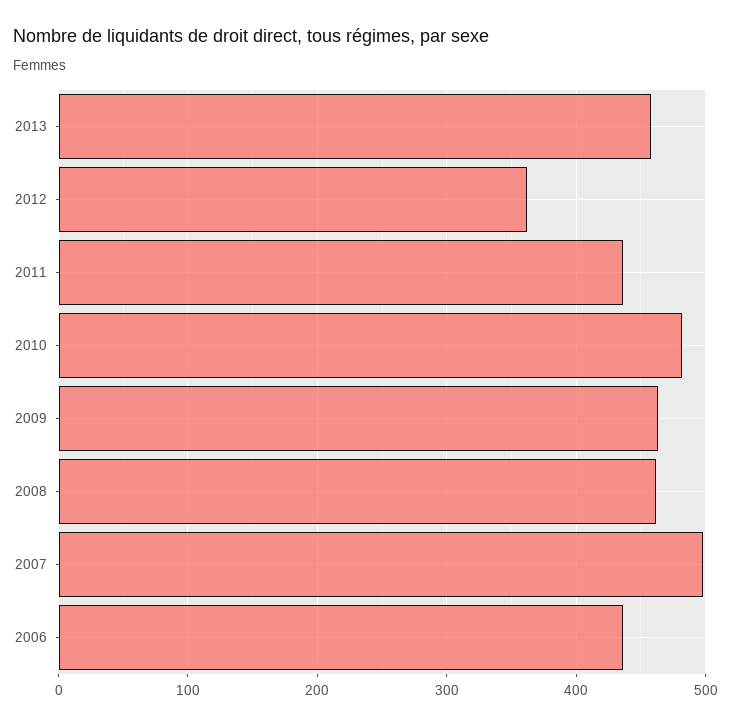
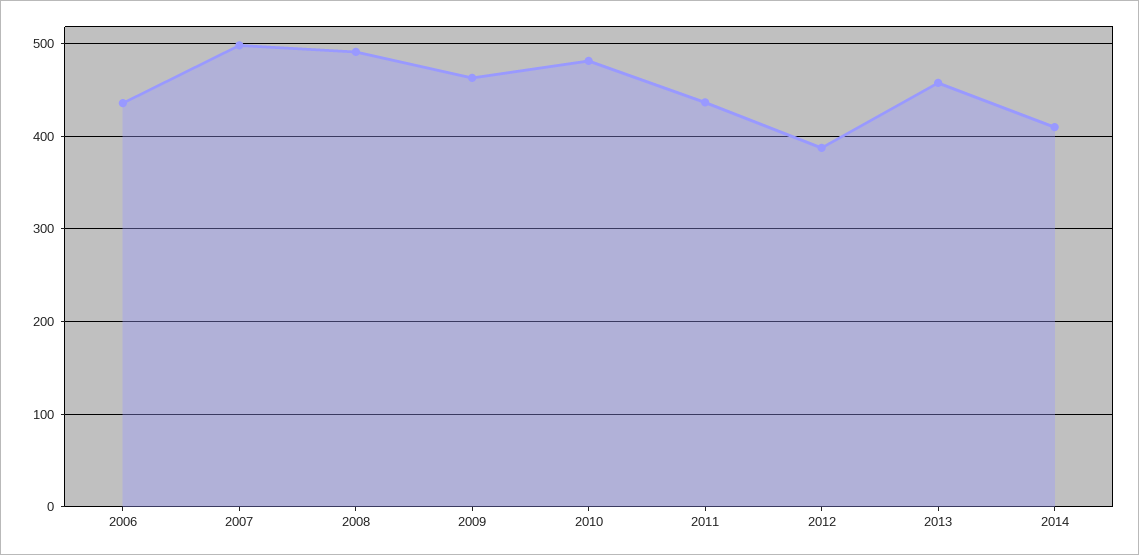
2012: 360 -> 390
2008: 460 -> 490
2014: none -> 410

